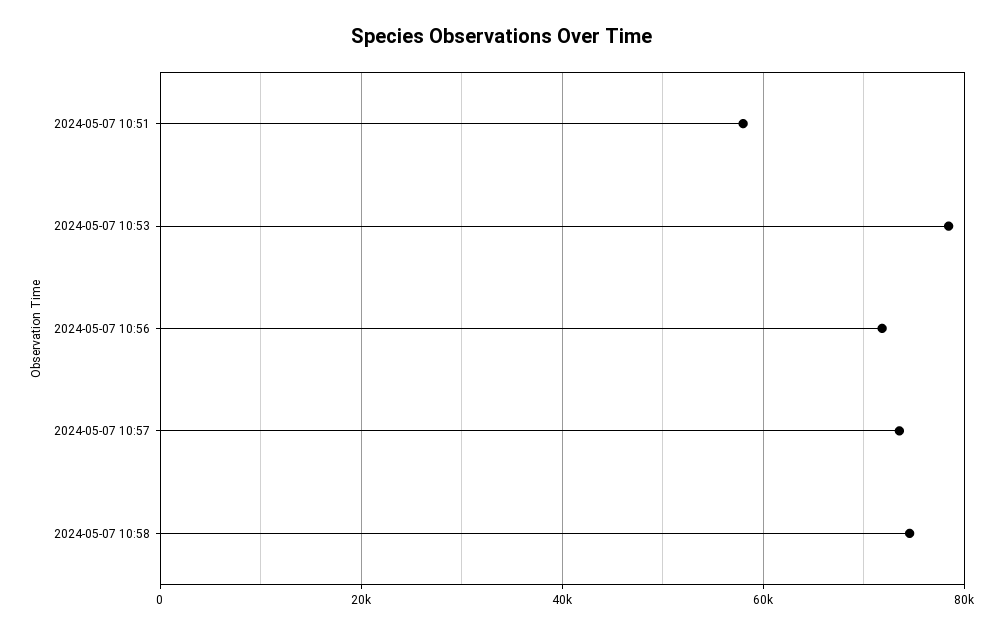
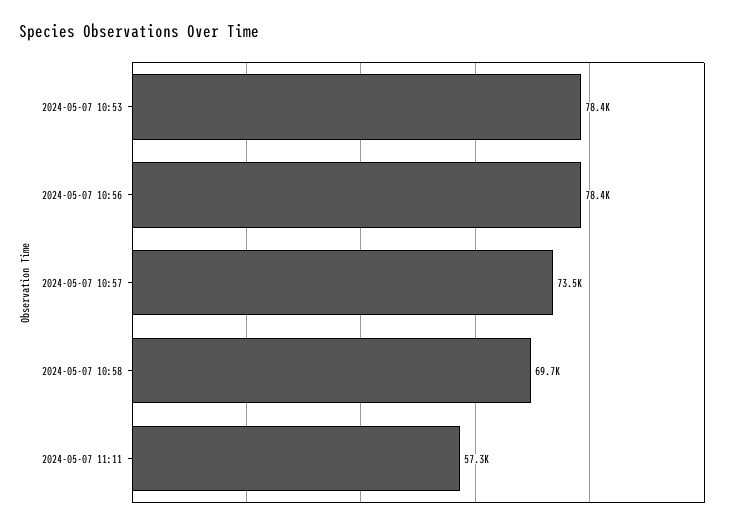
2024-05-07 10:51: 58000 -> none
2024-05-07 10:56: 72000 -> 78400
2024-05-07 10:58: 74000 -> 69700
2024-05-07 11:11: none -> 57300

